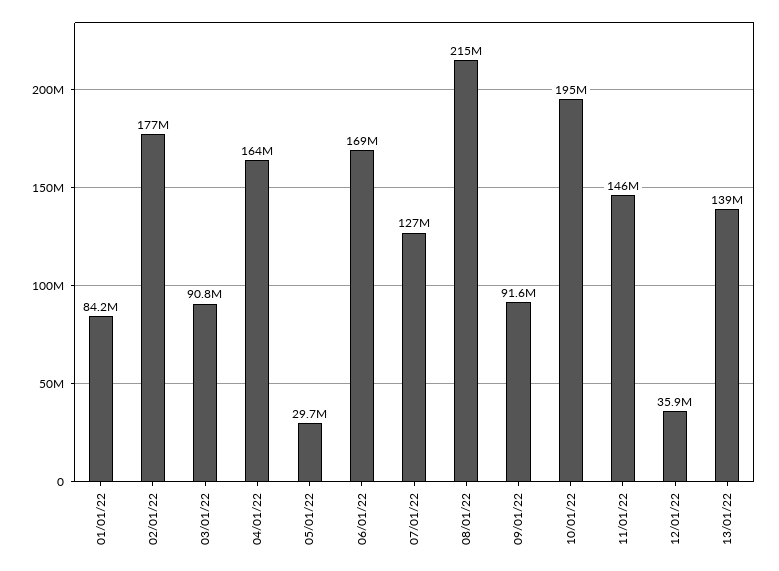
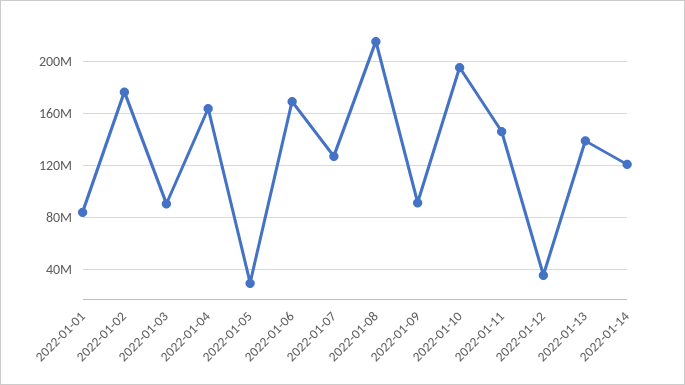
2022-01-14: none -> 120000000

